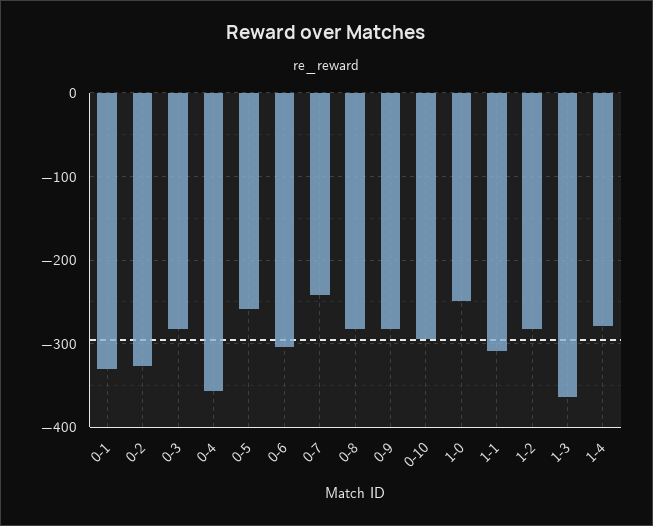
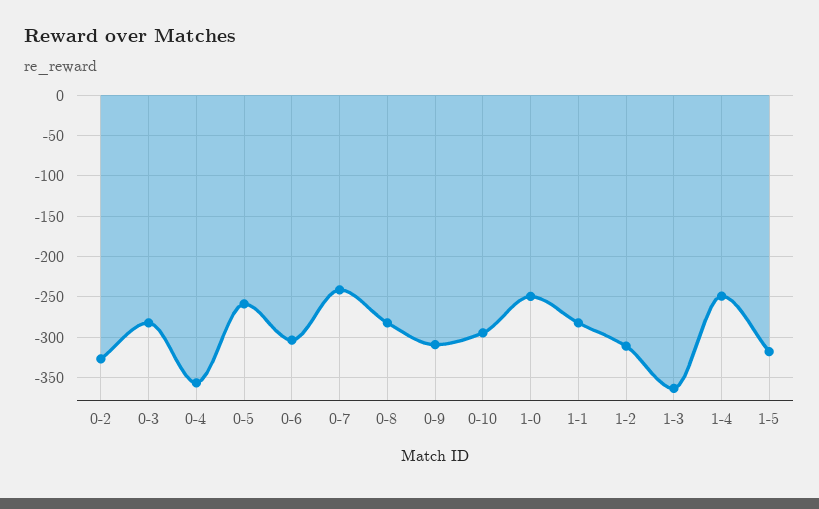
0-1: -330 -> none
0-9: -280 -> -310
1-1: -310 -> -280
1-2: -280 -> -310
1-4: -280 -> -250
1-5: none -> -320

